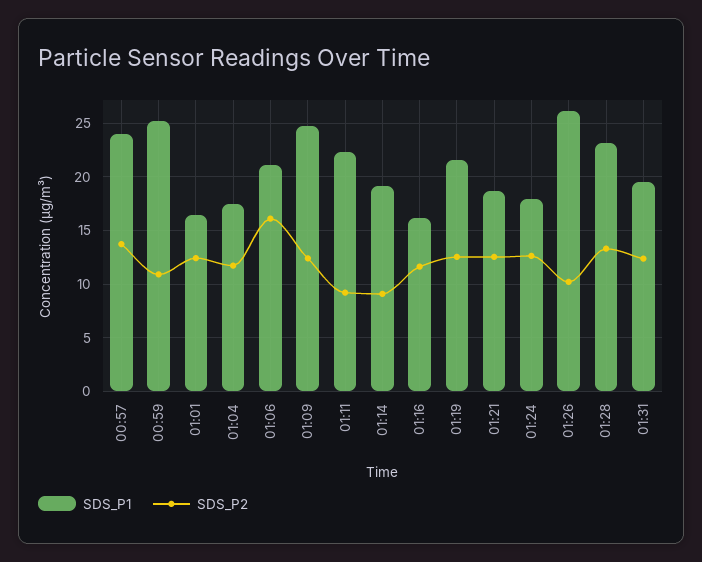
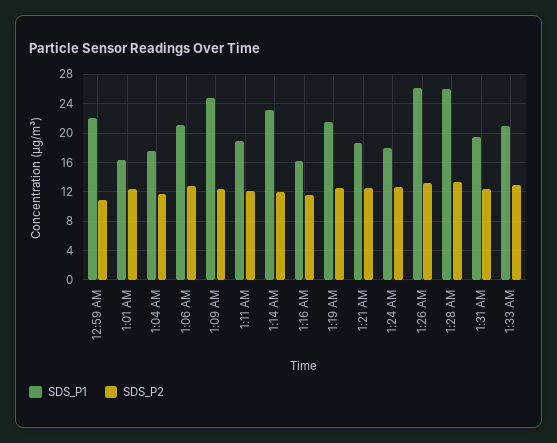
SDS_P1, 00:57: 24 -> none
SDS_P2, 00:57: 14 -> none
SDS_P1, 00:59: 25 -> 22
SDS_P2, 01:06: 16 -> 13
SDS_P1, 01:11: 22 -> 19
SDS_P2, 01:11: 9 -> 12
SDS_P1, 01:14: 19 -> 23
SDS_P2, 01:14: 9 -> 12
SDS_P2, 01:26: 10 -> 13
SDS_P1, 01:28: 23 -> 26
SDS_P1, 1:33 AM: none -> 21
SDS_P2, 1:33 AM: none -> 13

